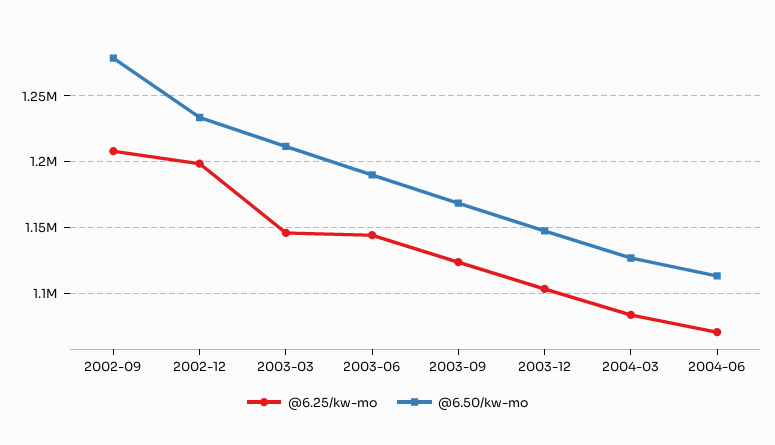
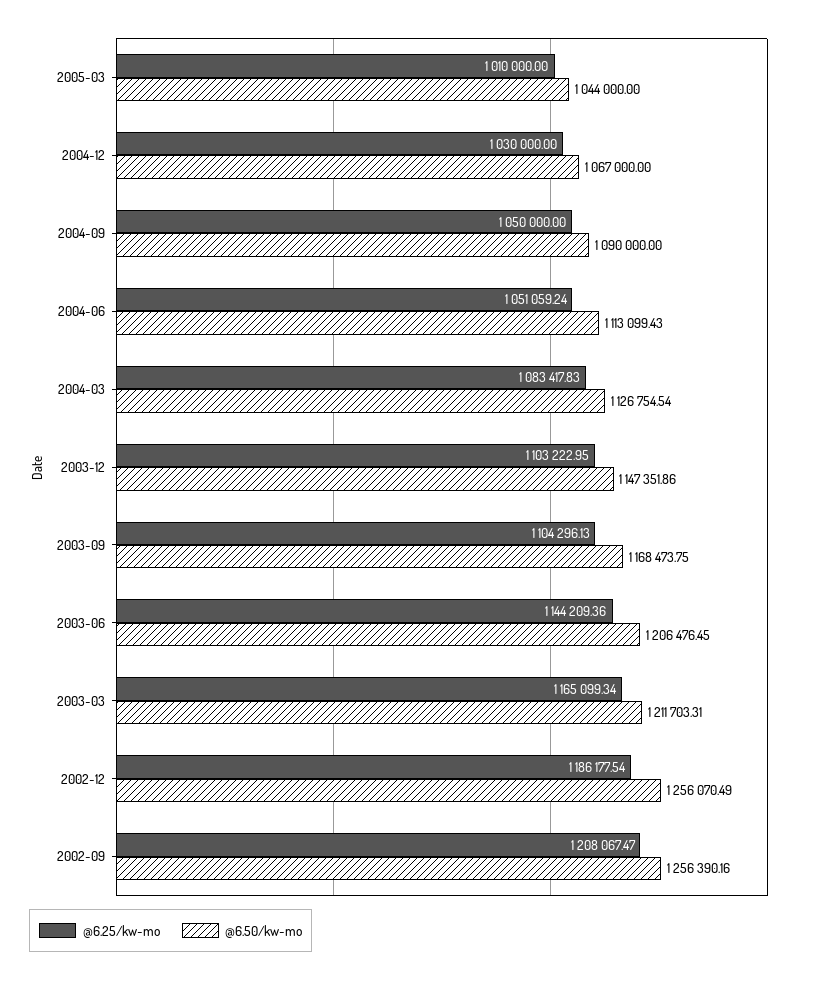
@6.50/kw-mo, 2002-09: 1280000 -> 1256390.16
@6.25/kw-mo, 2002-12: 1200000 -> 1186177.54
@6.50/kw-mo, 2002-12: 1235000 -> 1256070.49
@6.25/kw-mo, 2003-03: 1145000 -> 1165099.34
@6.50/kw-mo, 2003-06: 1190000 -> 1206476.45
@6.25/kw-mo, 2003-09: 1125000 -> 1104296.13
@6.25/kw-mo, 2004-06: 1070000 -> 1051059.24
@6.25/kw-mo, 2005-03: none -> 1010000
@6.50/kw-mo, 2005-03: none -> 1044000
@6.25/kw-mo, 2004-12: none -> 1030000
@6.50/kw-mo, 2004-12: none -> 1067000
@6.25/kw-mo, 2004-09: none -> 1050000
@6.50/kw-mo, 2004-09: none -> 1090000

